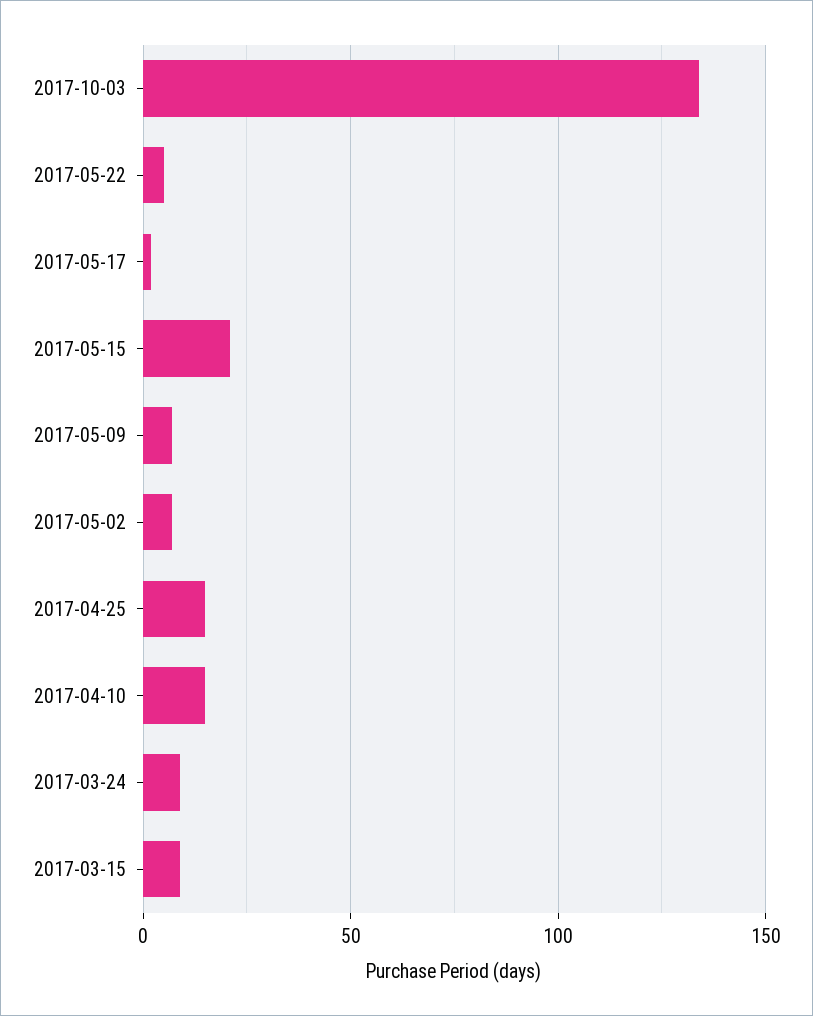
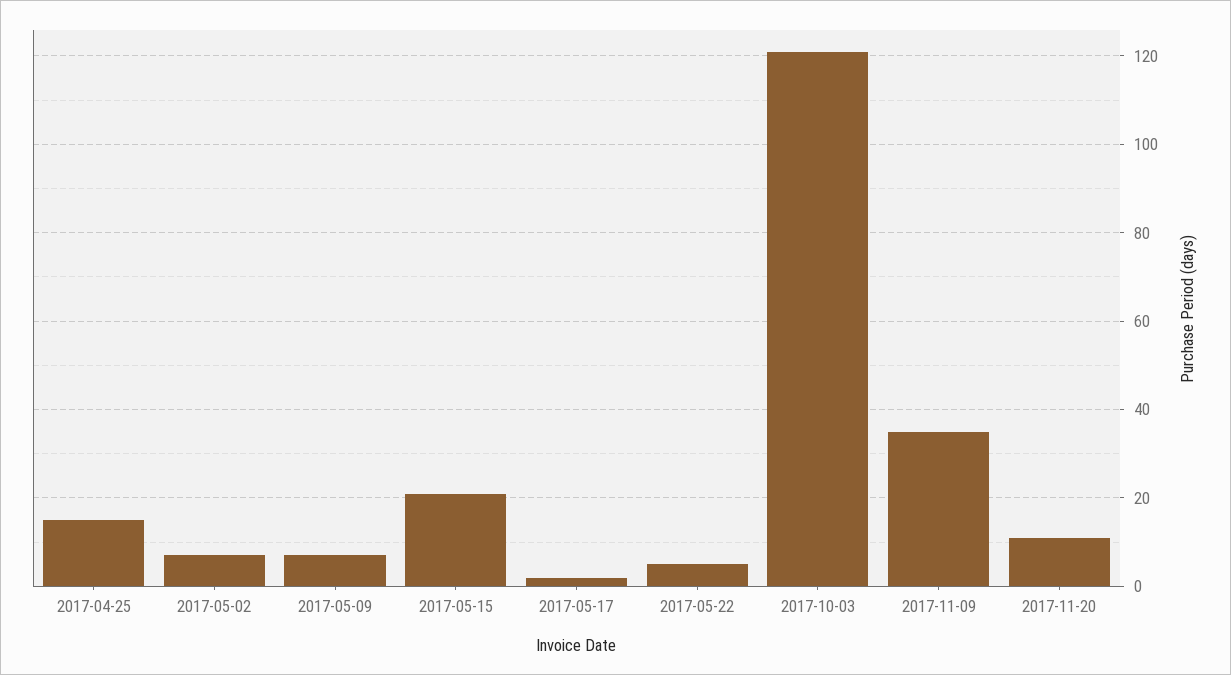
2017-10-03: 135 -> 120
2017-04-10: 15 -> none
2017-03-24: 10 -> none
2017-03-15: 10 -> none
2017-11-09: none -> 35
2017-11-20: none -> 10

